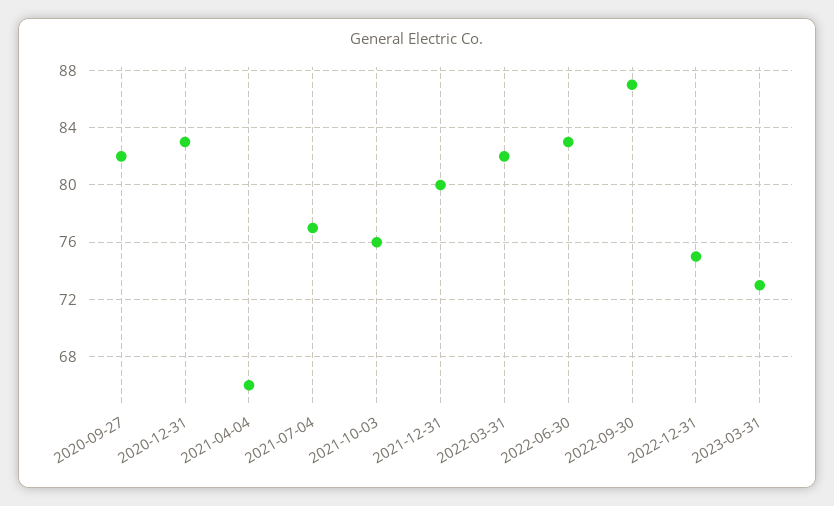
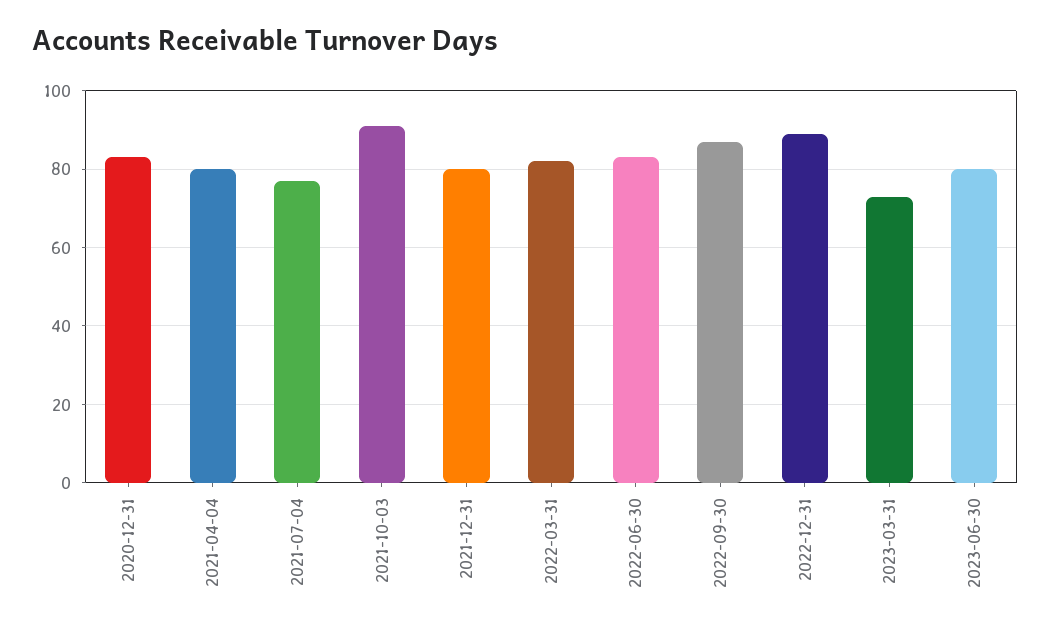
2020-09-27: 82 -> none
2021-04-04: 66 -> 80
2021-10-03: 76 -> 90
2022-12-31: 75 -> 90
2023-06-30: none -> 80

